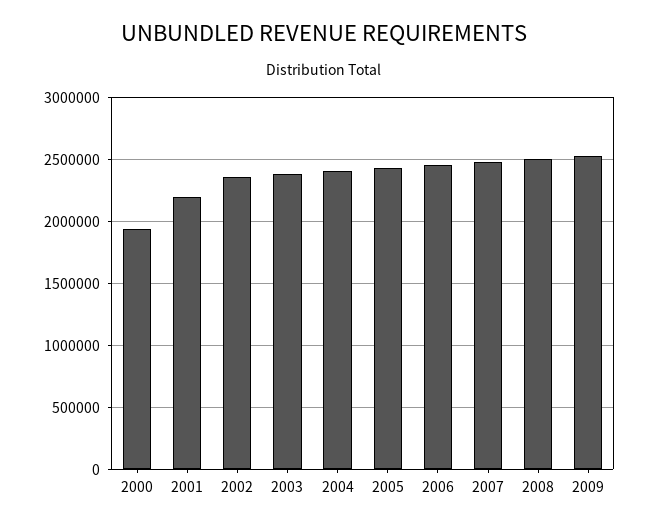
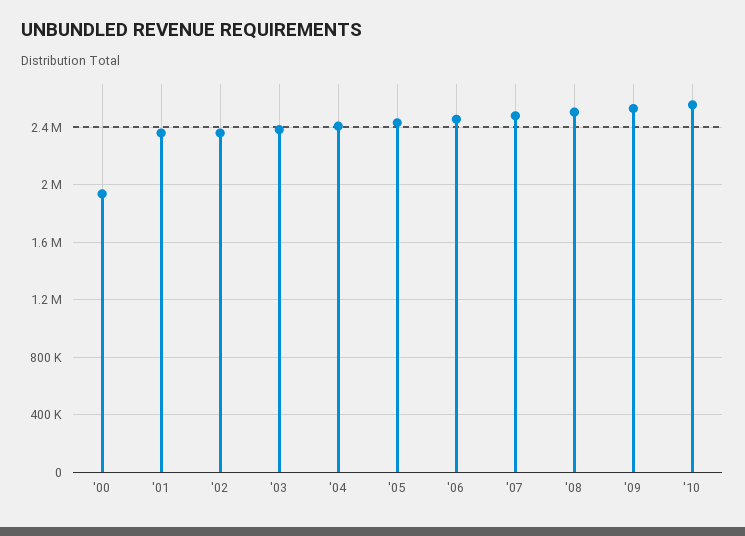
2001: 2200000 -> 2350000
'10: none -> 2550000

